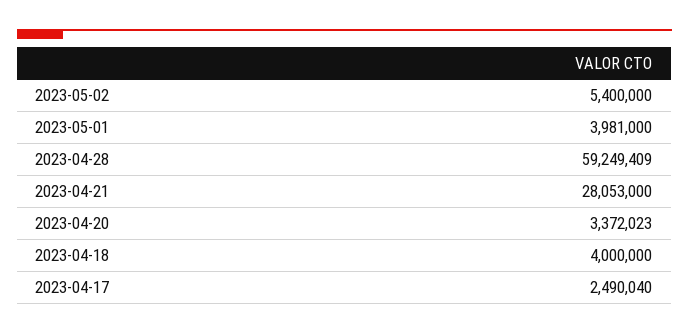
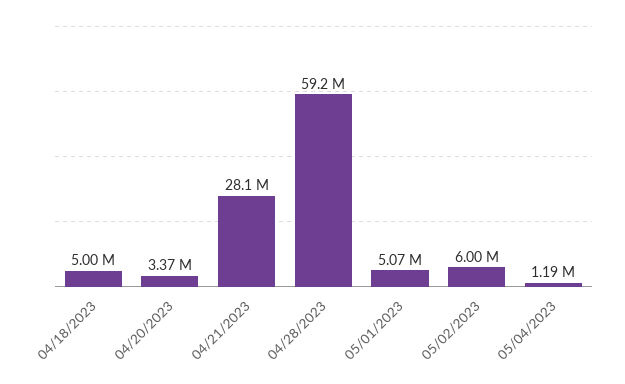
2023-05-02: 5400000 -> 6000000
2023-05-01: 3981000 -> 5070000
2023-04-18: 4000000 -> 5000000
2023-04-17: 2490040 -> none
05/04/2023: none -> 1190000

